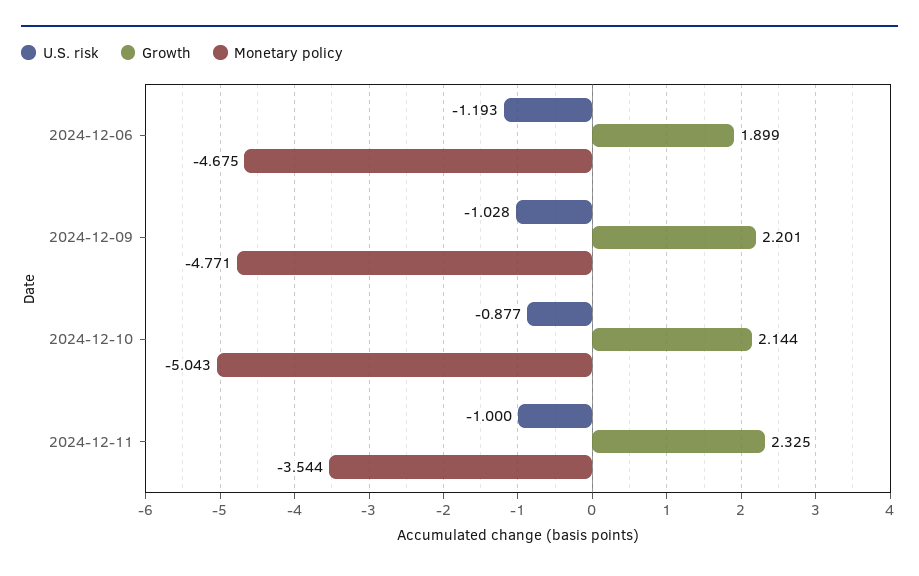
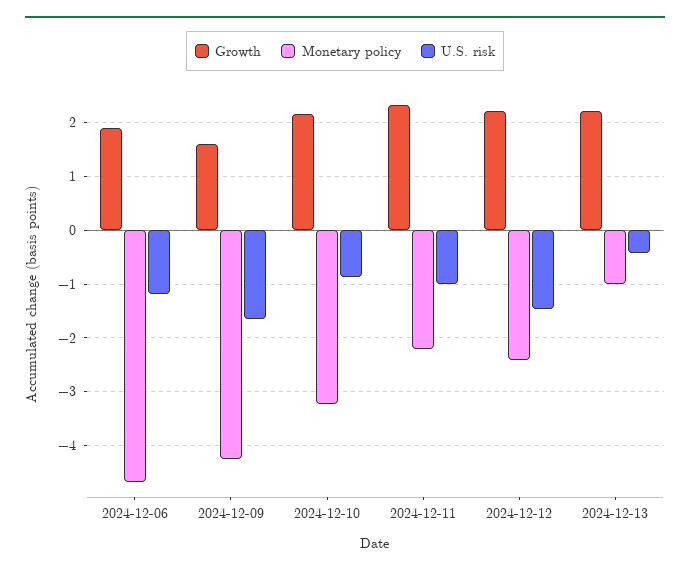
U.S. risk, 2024-12-09: -1.028 -> -1.6
Growth, 2024-12-09: 2.201 -> 1.6
Monetary policy, 2024-12-09: -4.771 -> -4.2
Monetary policy, 2024-12-10: -5.043 -> -3.2
Monetary policy, 2024-12-11: -3.544 -> -2.2
Growth, 2024-12-12: none -> 2.2
Monetary policy, 2024-12-12: none -> -2.4
U.S. risk, 2024-12-12: none -> -1.4
Growth, 2024-12-13: none -> 2.2
Monetary policy, 2024-12-13: none -> -1
U.S. risk, 2024-12-13: none -> -0.4

